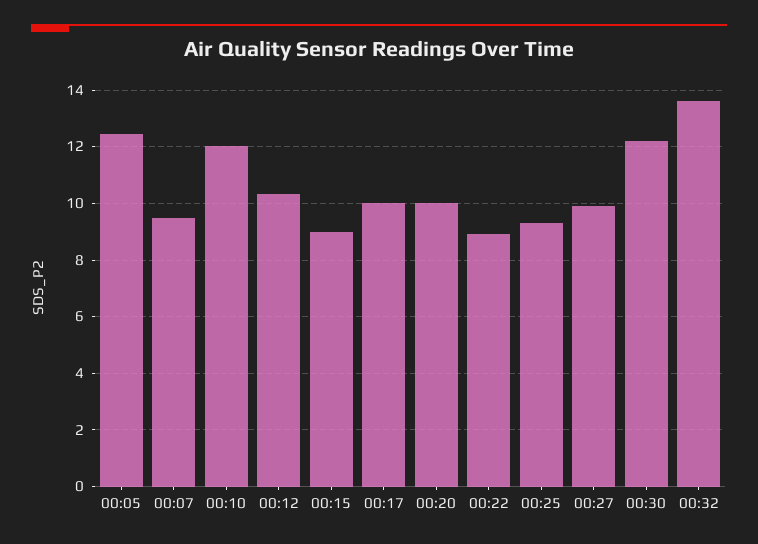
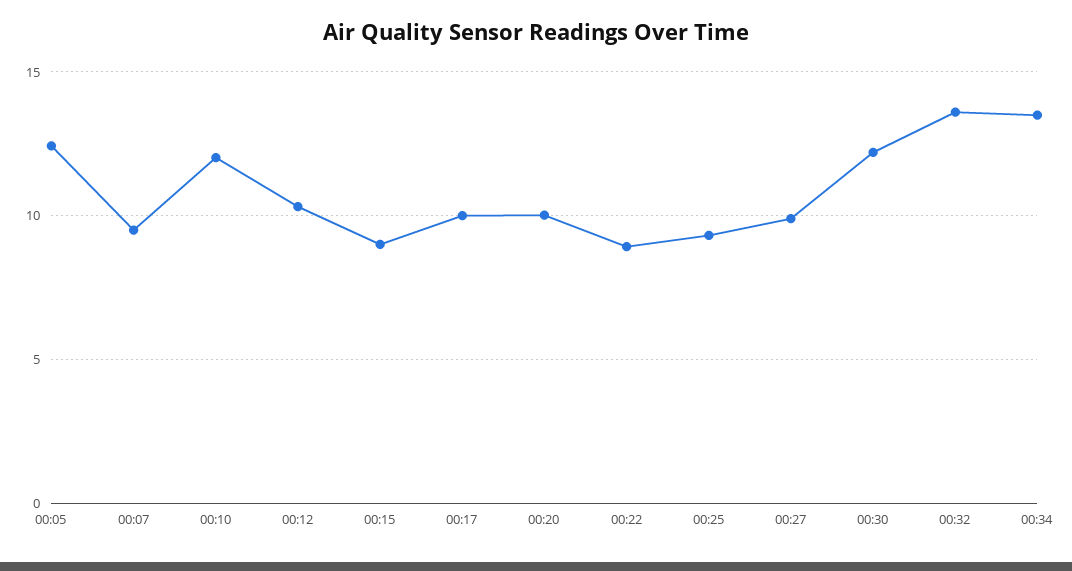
00:34: none -> 13.5

